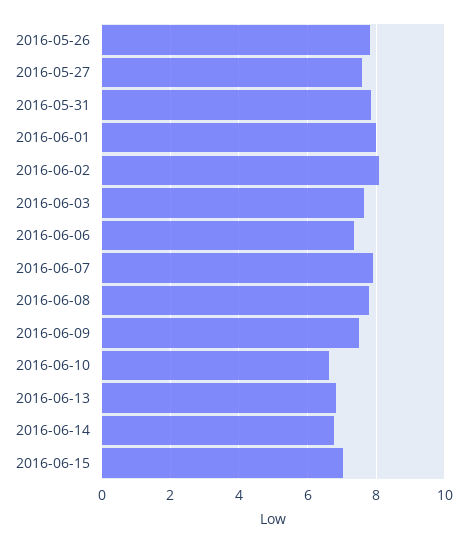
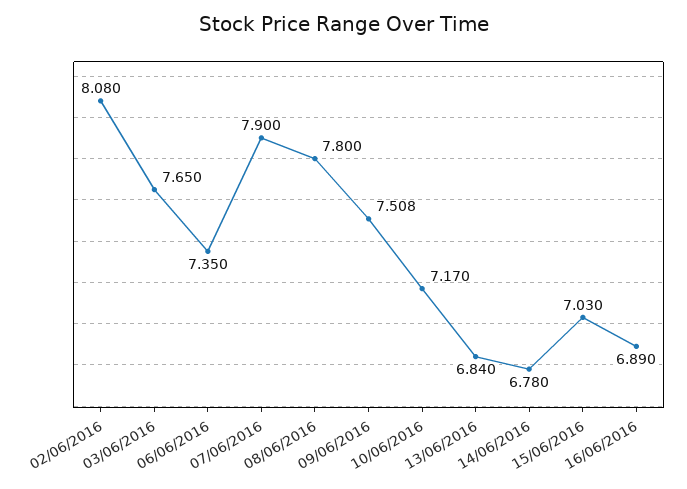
2016-05-26: 7.8 -> none
2016-05-27: 7.6 -> none
2016-05-31: 7.8 -> none
2016-06-01: 8 -> none
2016-06-10: 6.6 -> 7.17
16/06/2016: none -> 6.89

